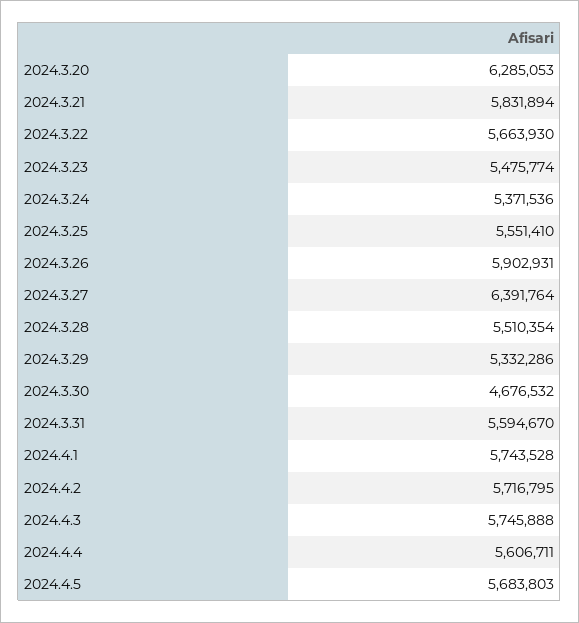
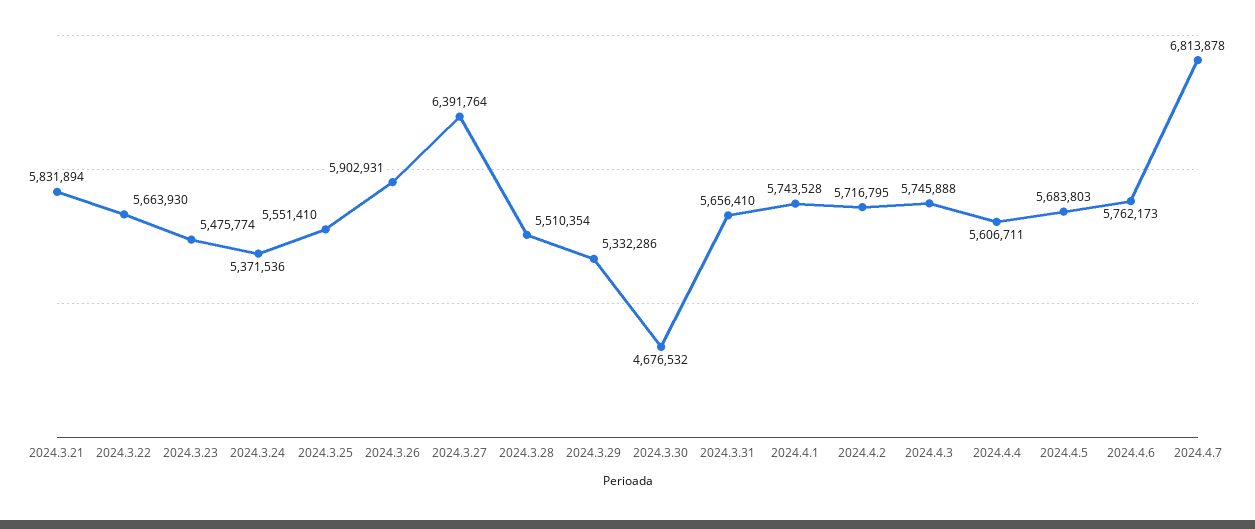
2024.3.20: 6285053 -> none
2024.3.31: 5594670 -> 5656410
2024.4.6: none -> 5762173
2024.4.7: none -> 6813878

